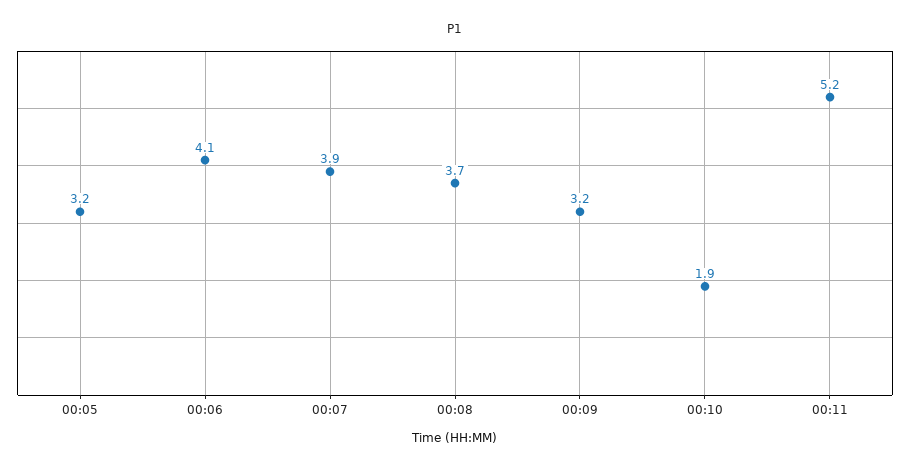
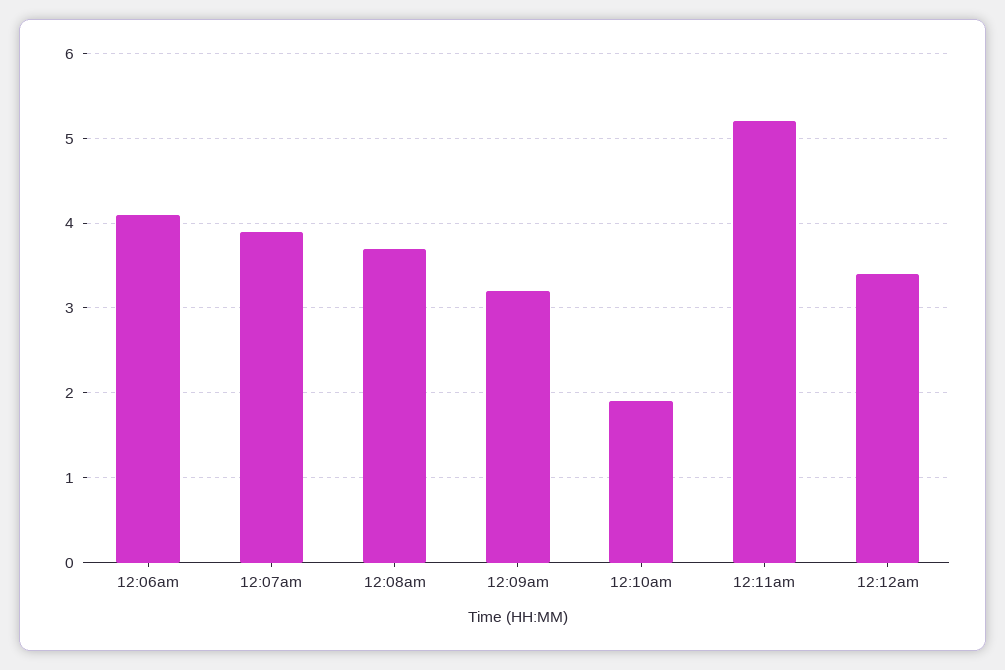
00:05: 3.2 -> none
12:12am: none -> 3.4

